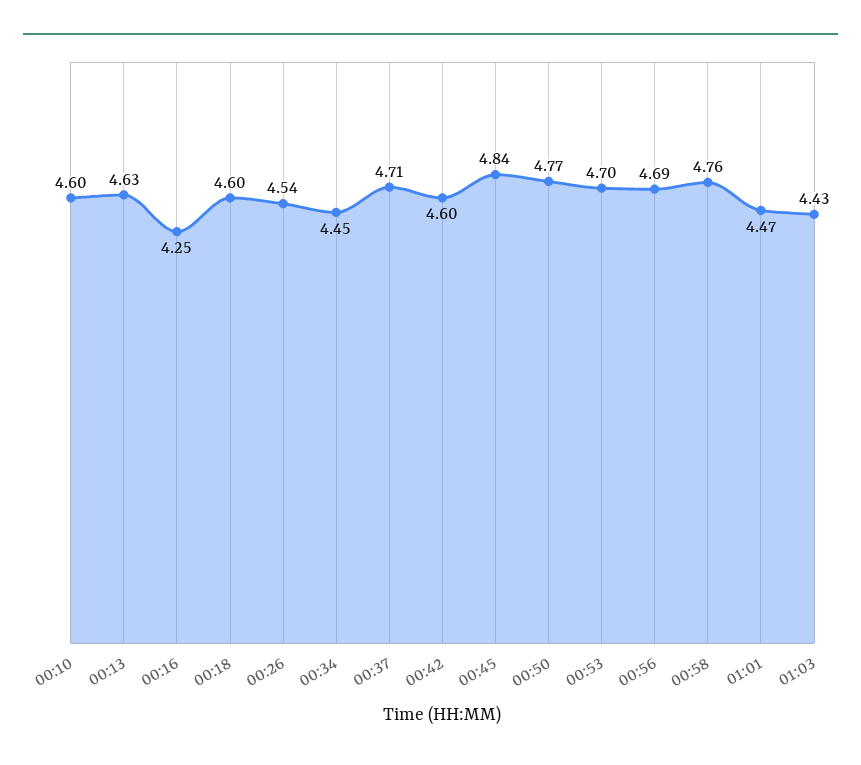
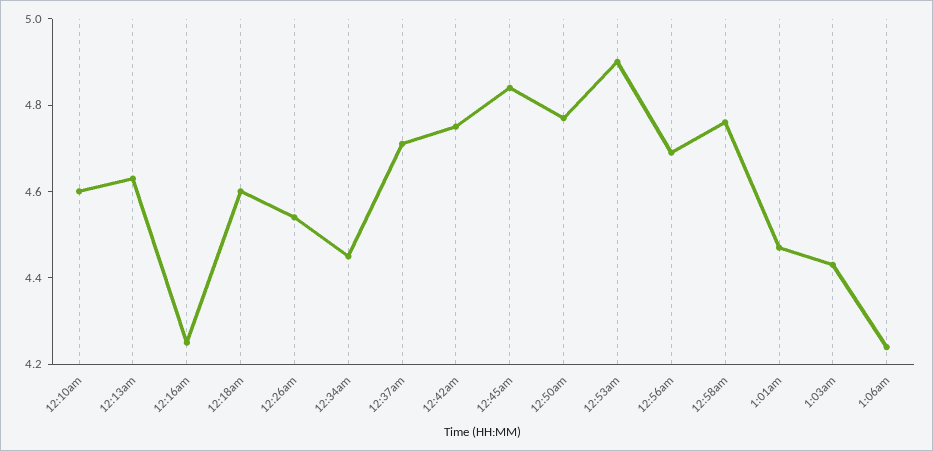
00:42: 4.6 -> 4.75
00:53: 4.7 -> 4.9
1:06am: none -> 4.25

